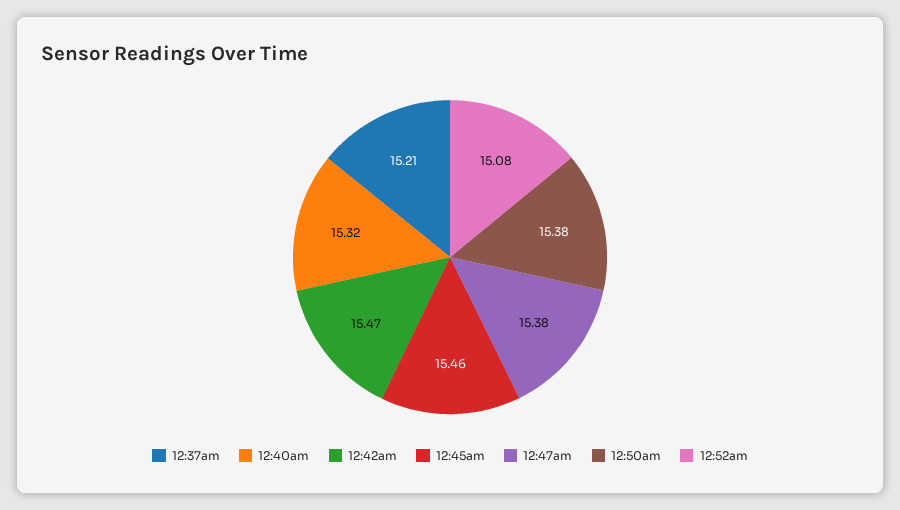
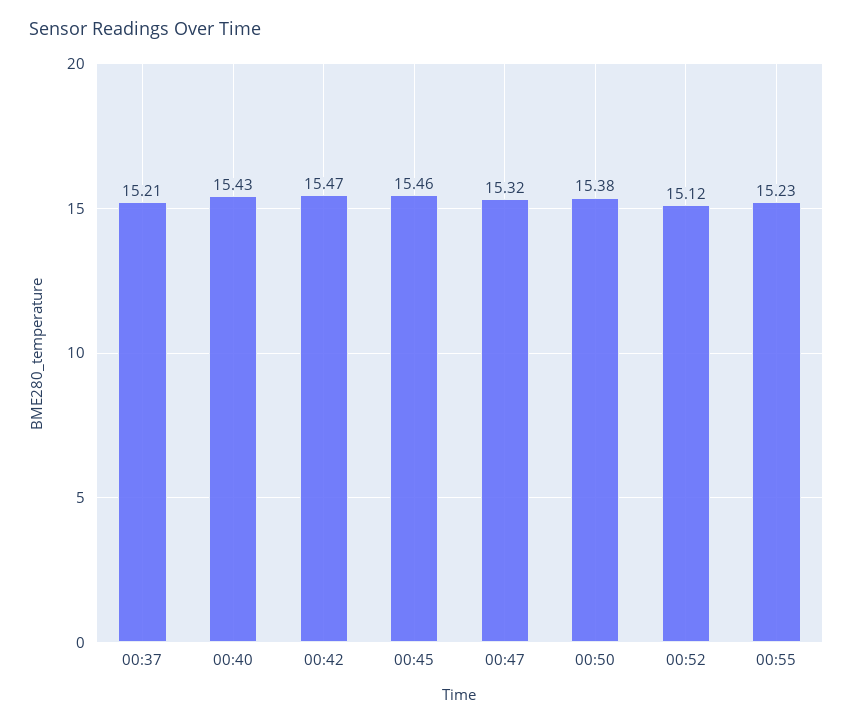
12:40am: 15.32 -> 15.43
12:47am: 15.38 -> 15.32
12:52am: 15.08 -> 15.12
00:55: none -> 15.23

